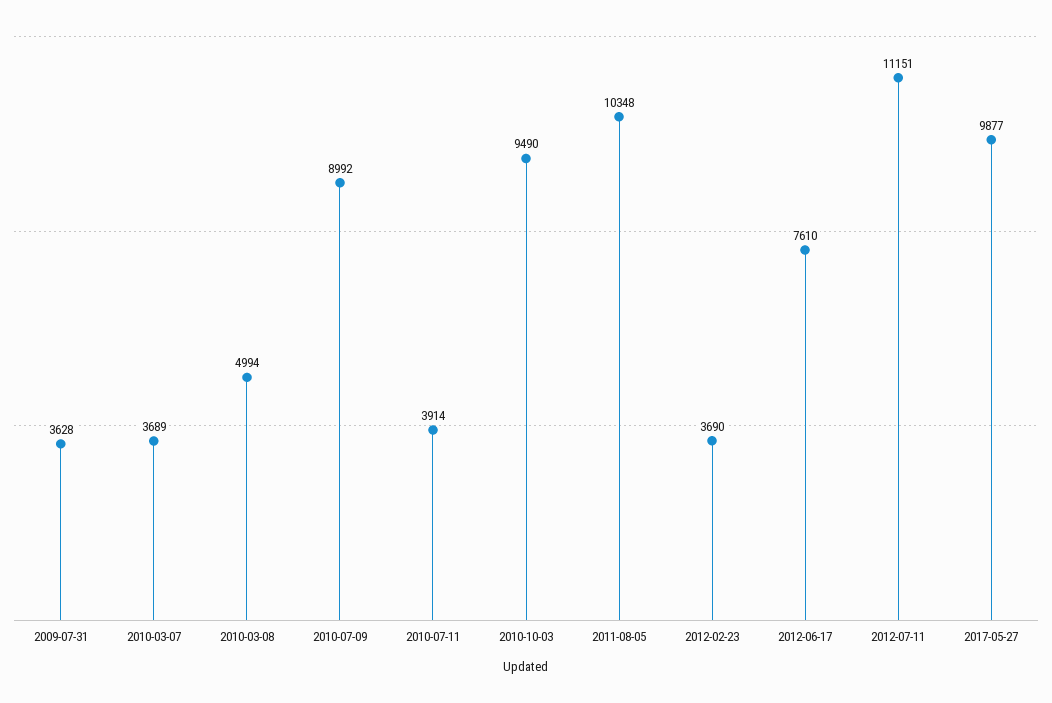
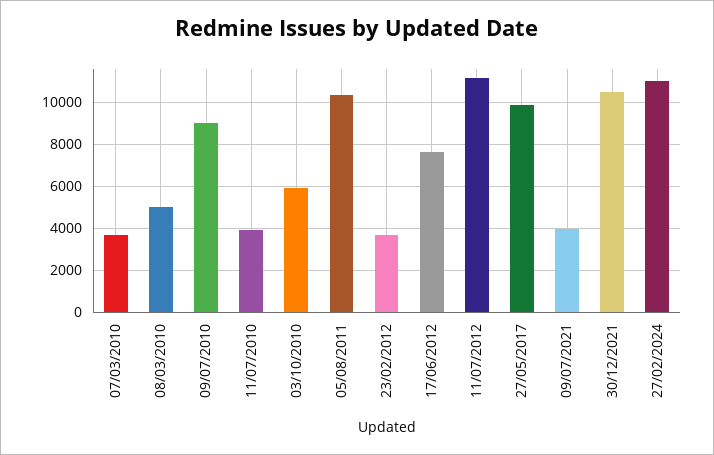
2009-07-31: 3628 -> none
2010-10-03: 9490 -> 6000
09/07/2021: none -> 4000
30/12/2021: none -> 10500
27/02/2024: none -> 11000

